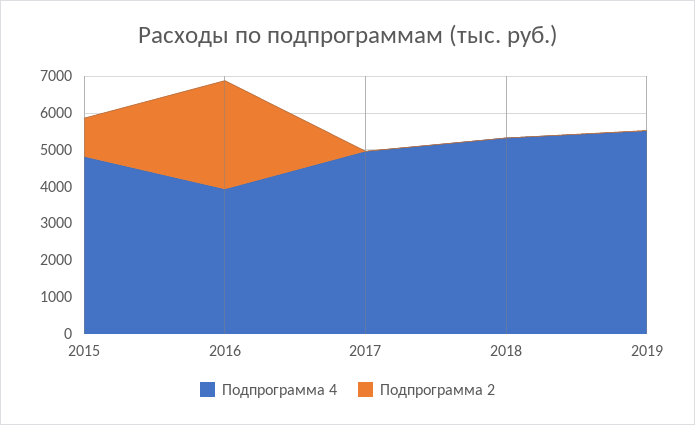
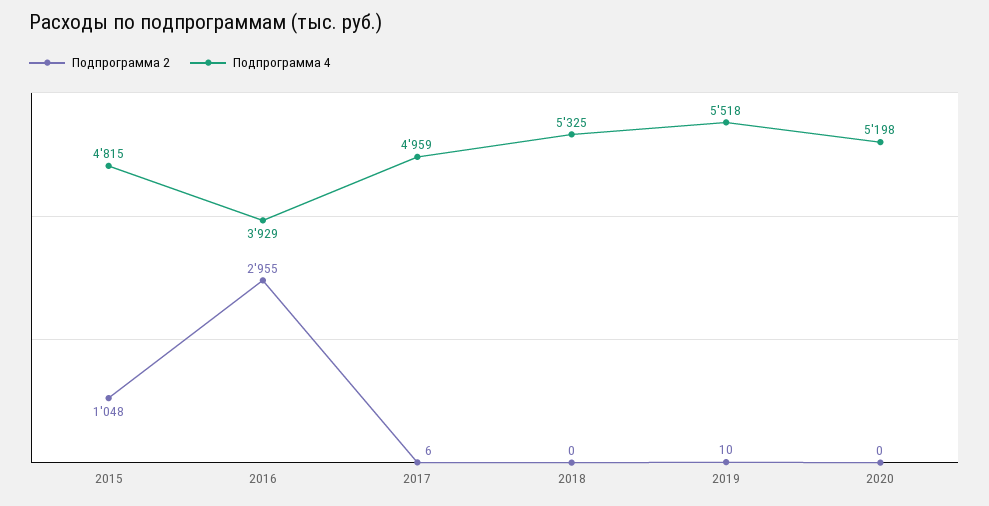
Подпрограмма 2, 2020: none -> 0
Подпрограмма 4, 2020: none -> 5198

